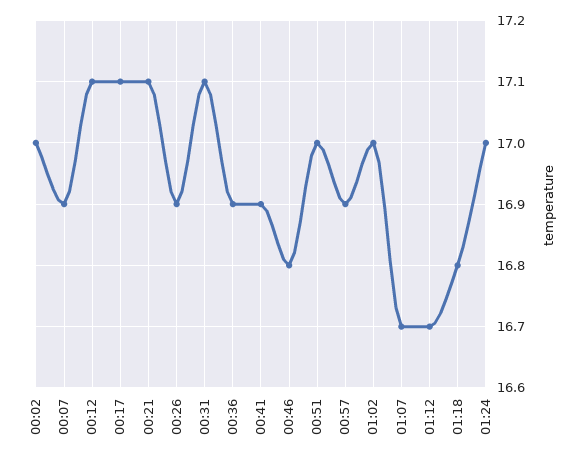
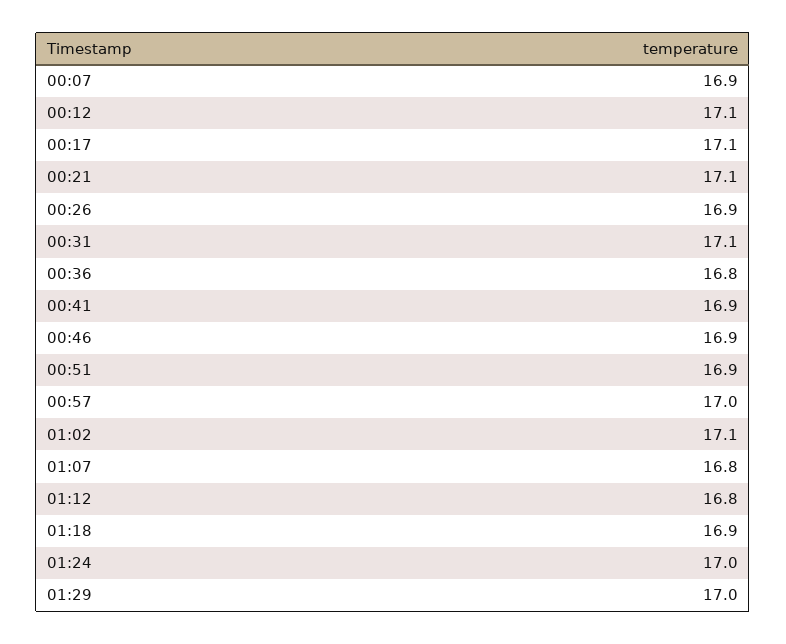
00:02: 17 -> none
00:36: 16.9 -> 16.8
00:46: 16.8 -> 16.9
00:51: 17 -> 16.9
00:57: 16.9 -> 17
01:02: 17 -> 17.1
01:07: 16.7 -> 16.8
01:12: 16.7 -> 16.8
01:18: 16.8 -> 16.9
01:29: none -> 17

